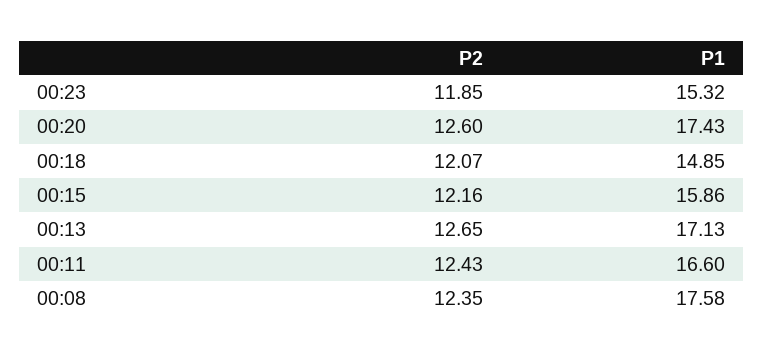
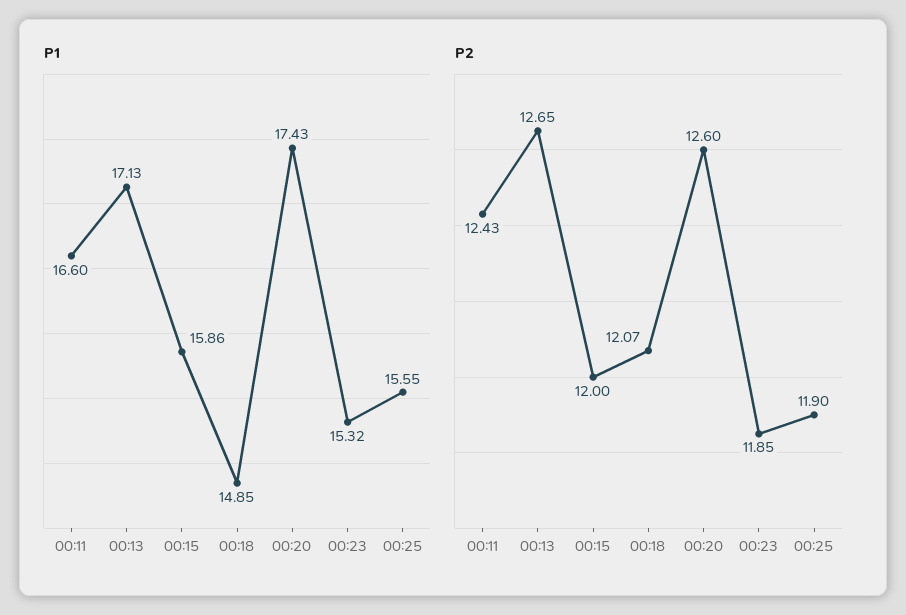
P2, 00:15: 12.16 -> 12
P2, 00:08: 12.35 -> none
P1, 00:08: 17.58 -> none
P1, 00:25: none -> 15.55
P2, 00:25: none -> 11.9

